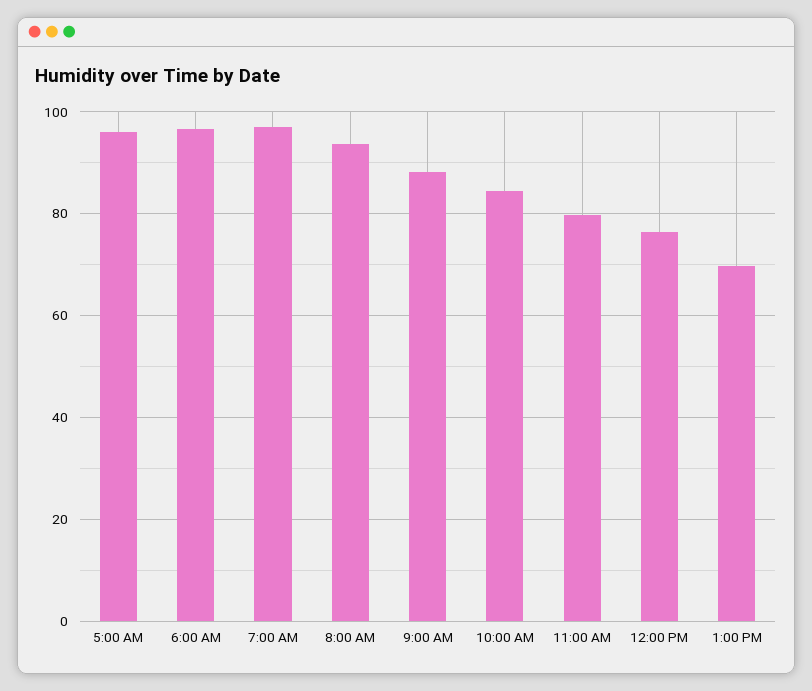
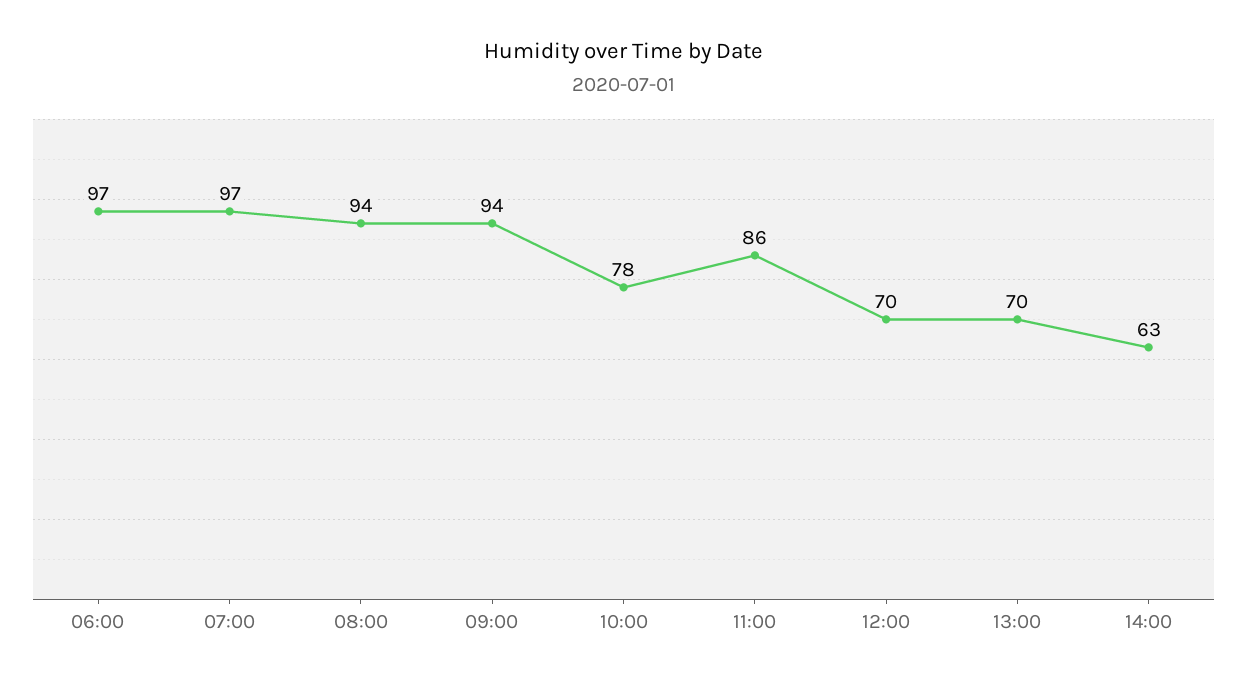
5:00 AM: 96 -> none
9:00 AM: 88 -> 94
10:00 AM: 84 -> 78
11:00 AM: 80 -> 86
12:00 PM: 76 -> 70
14:00: none -> 63

